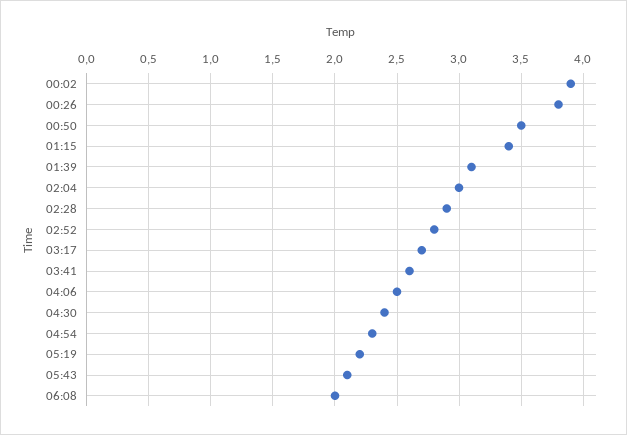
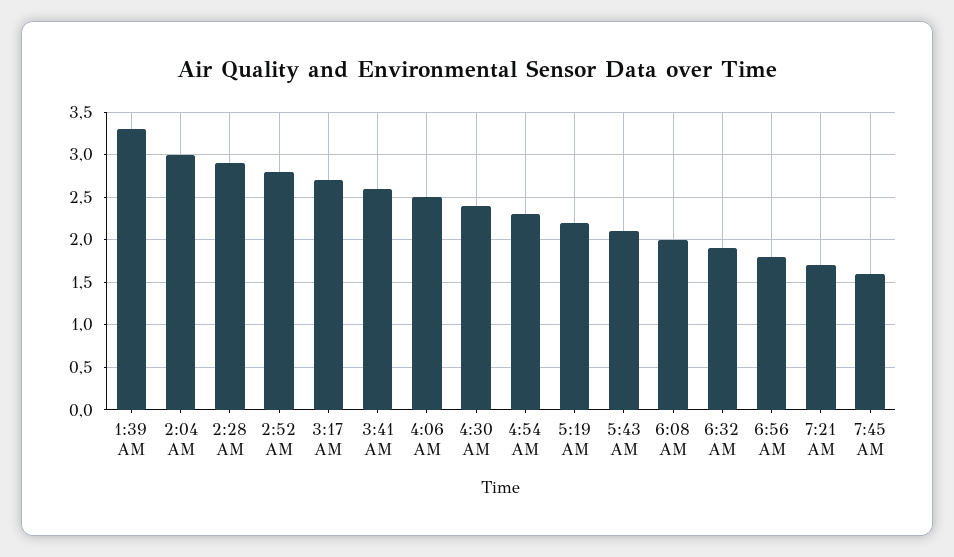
00:02: 3.9 -> none
00:26: 3.8 -> none
00:50: 3.5 -> none
01:15: 3.4 -> none
01:39: 3.1 -> 3.3
6:32 AM: none -> 1.9
6:56 AM: none -> 1.8
7:21 AM: none -> 1.7
7:45 AM: none -> 1.6

